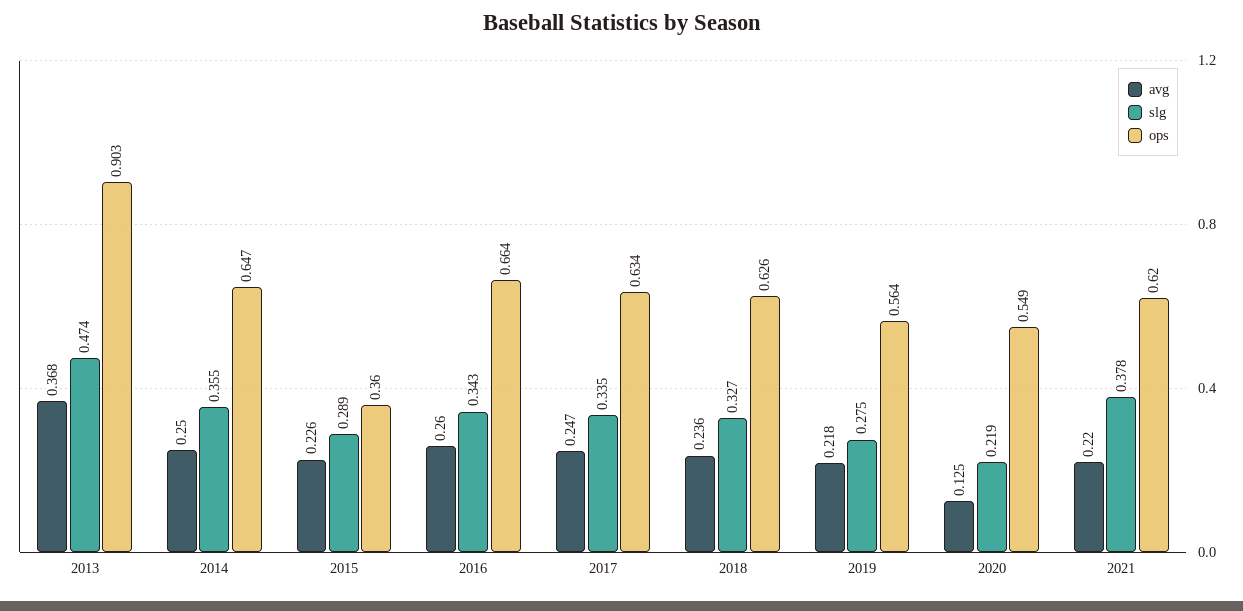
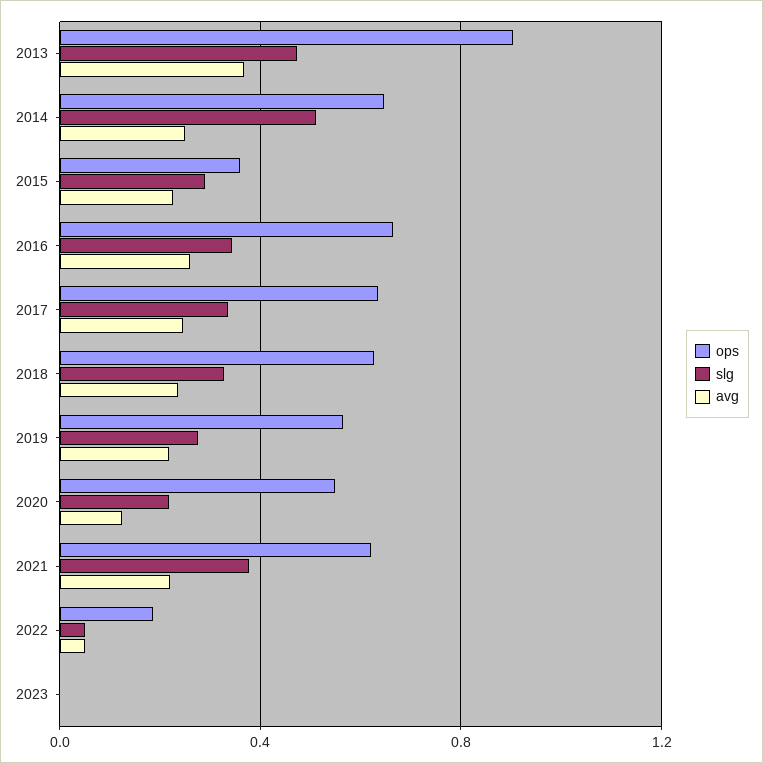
slg, 2014: 0.355 -> 0.5
ops, 2022: none -> 0.2
slg, 2022: none -> 0.05
avg, 2022: none -> 0.05
ops, 2023: none -> 0
slg, 2023: none -> 0
avg, 2023: none -> 0

